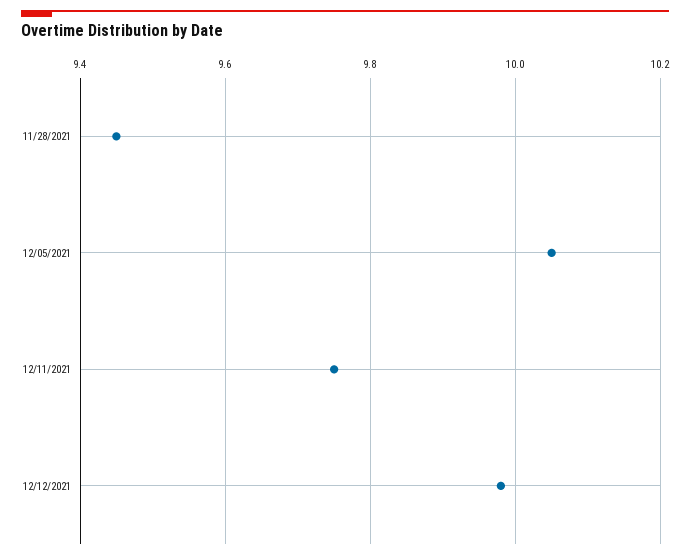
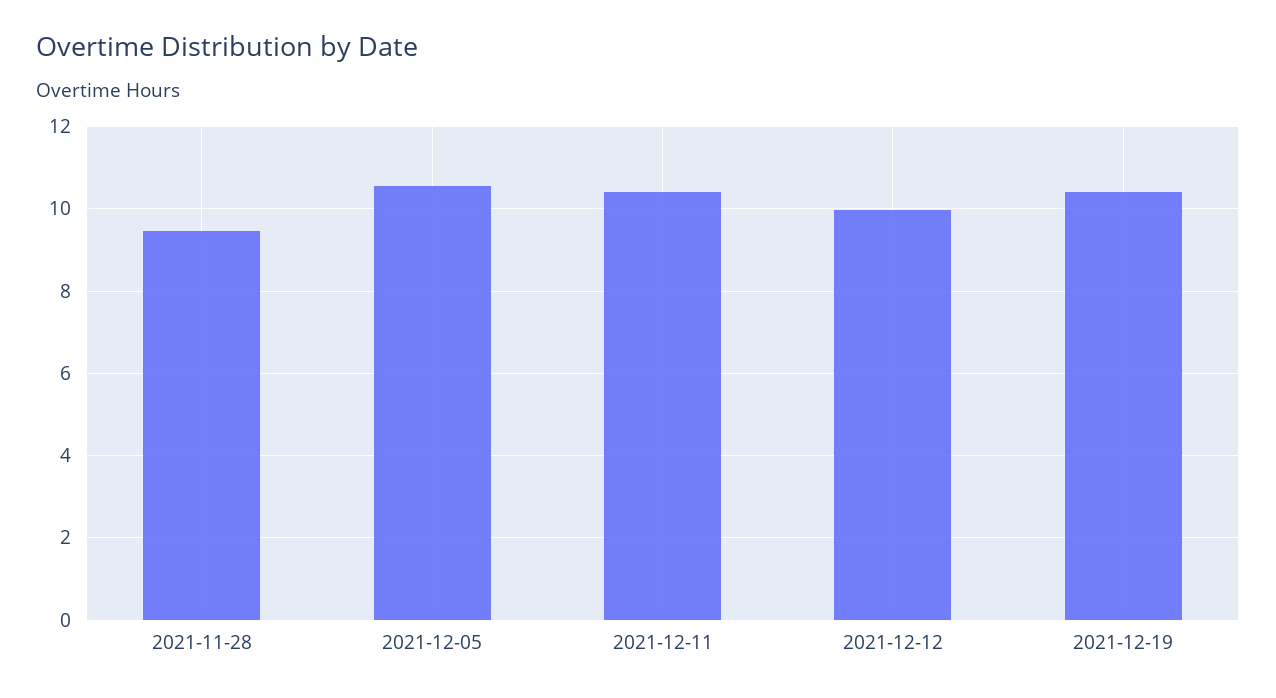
12/05/2021: 10.05 -> 10.6
12/11/2021: 9.75 -> 10.4
2021-12-19: none -> 10.4

